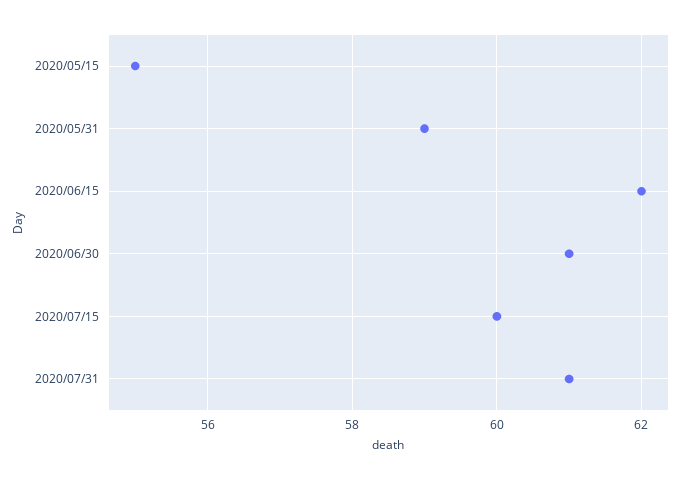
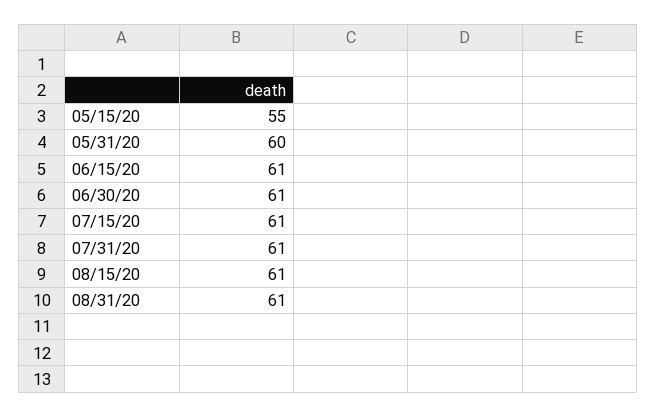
2020/05/31: 59 -> 60
2020/06/15: 62 -> 61
2020/07/15: 60 -> 61
08/15/20: none -> 61
08/31/20: none -> 61

